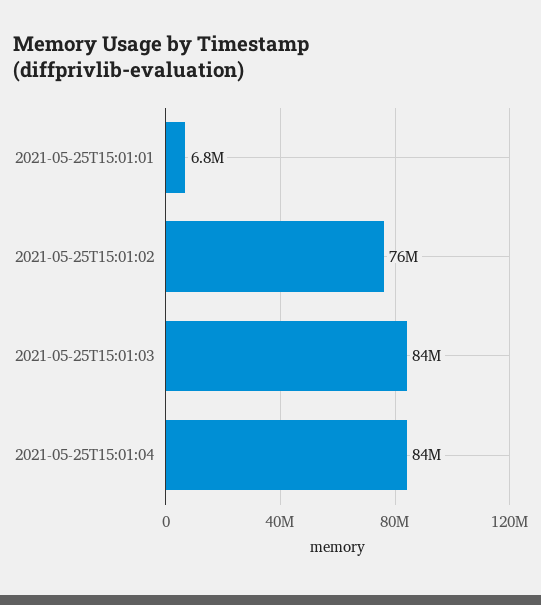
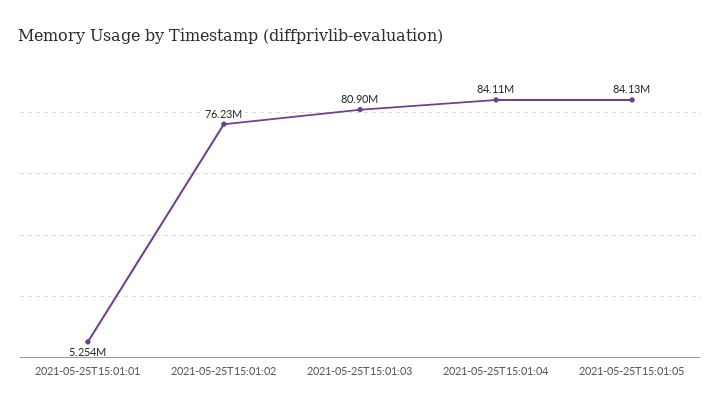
2021-05-25T15:01:01: 6800000 -> 5254000
2021-05-25T15:01:03: 84000000 -> 80900000
2021-05-25T15:01:05: none -> 84130000

